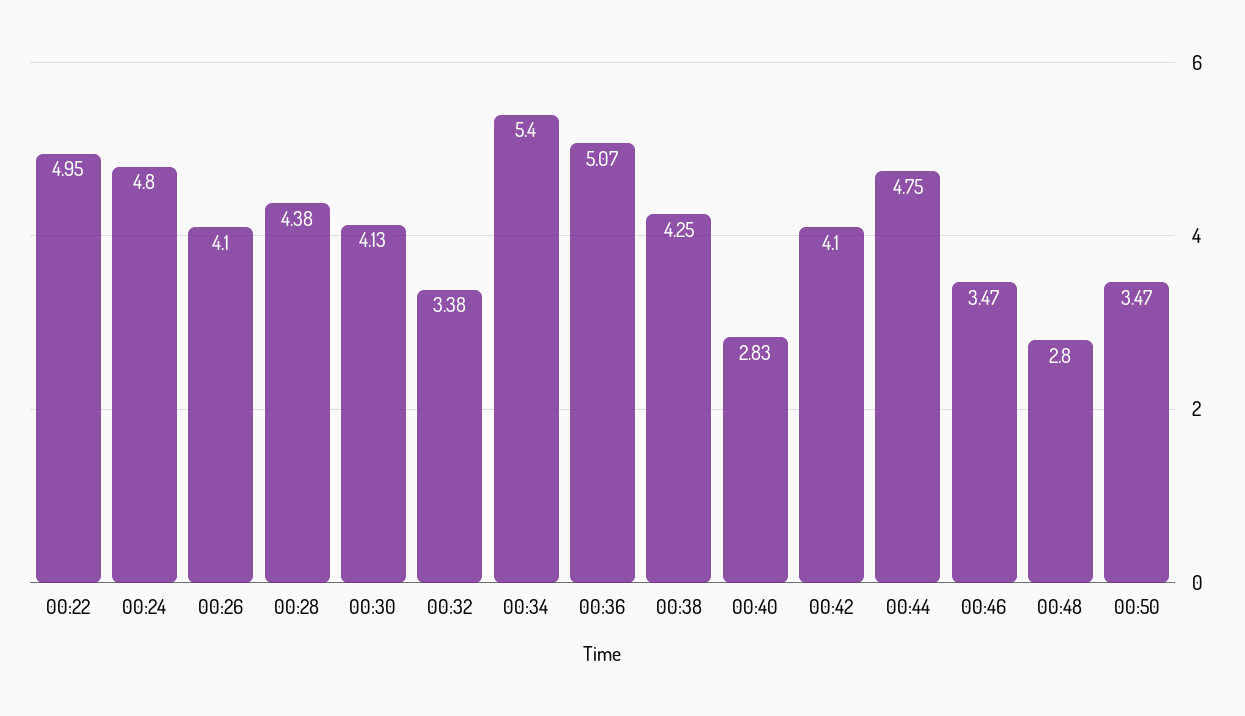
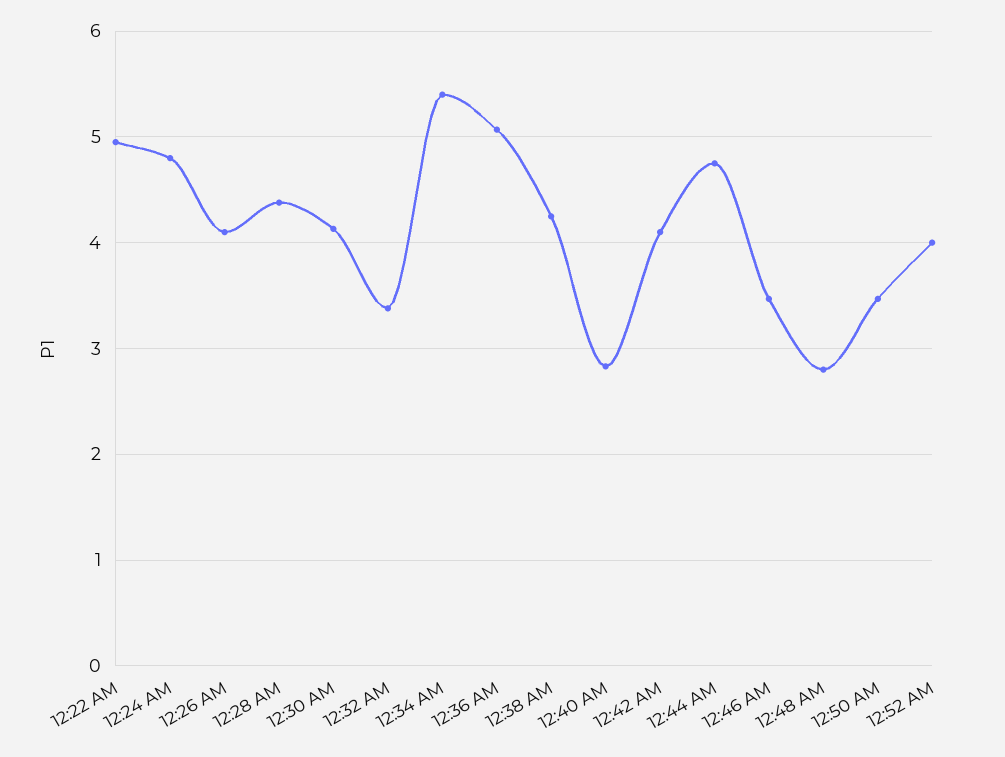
12:52 AM: none -> 4

